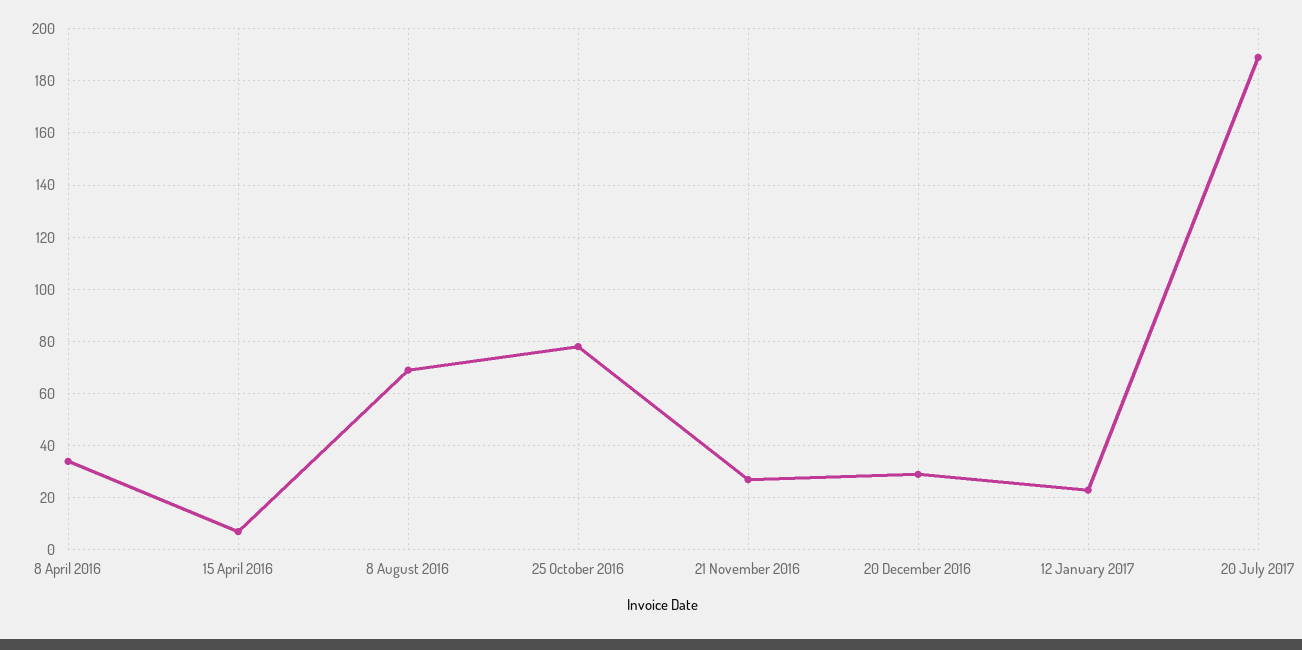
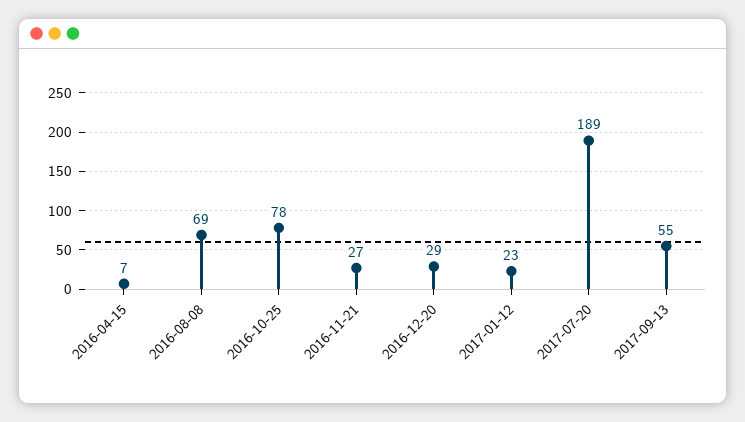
8 April 2016: 35 -> none
2017-09-13: none -> 55

